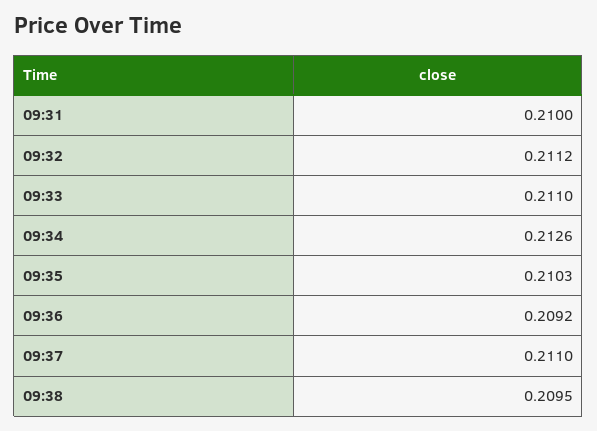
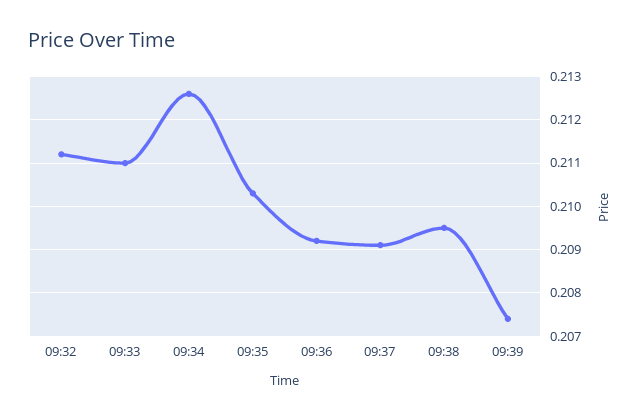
09:31: 0.21 -> none
09:37: 0.211 -> 0.209
09:39: none -> 0.2075

